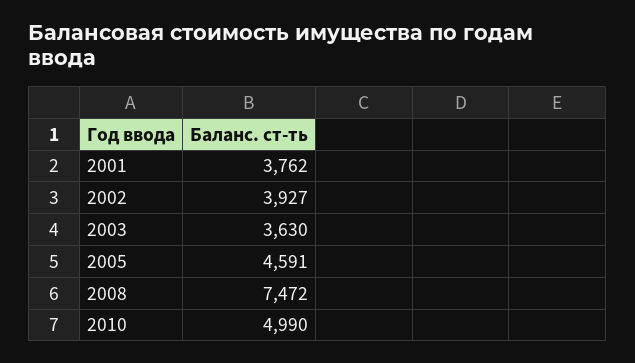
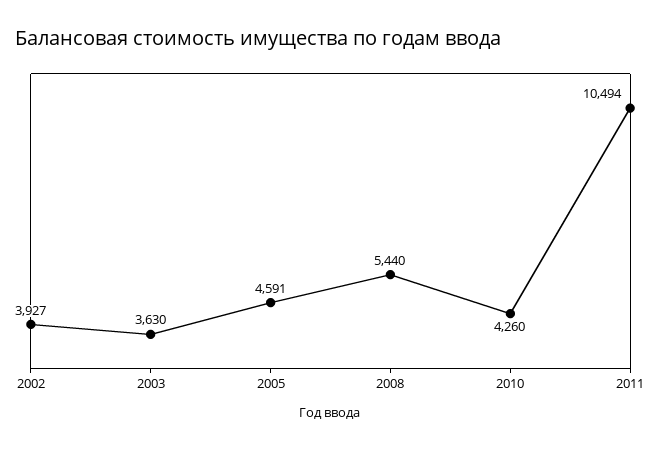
2001: 3762 -> none
2008: 7472 -> 5440
2010: 4990 -> 4260
2011: none -> 10494

